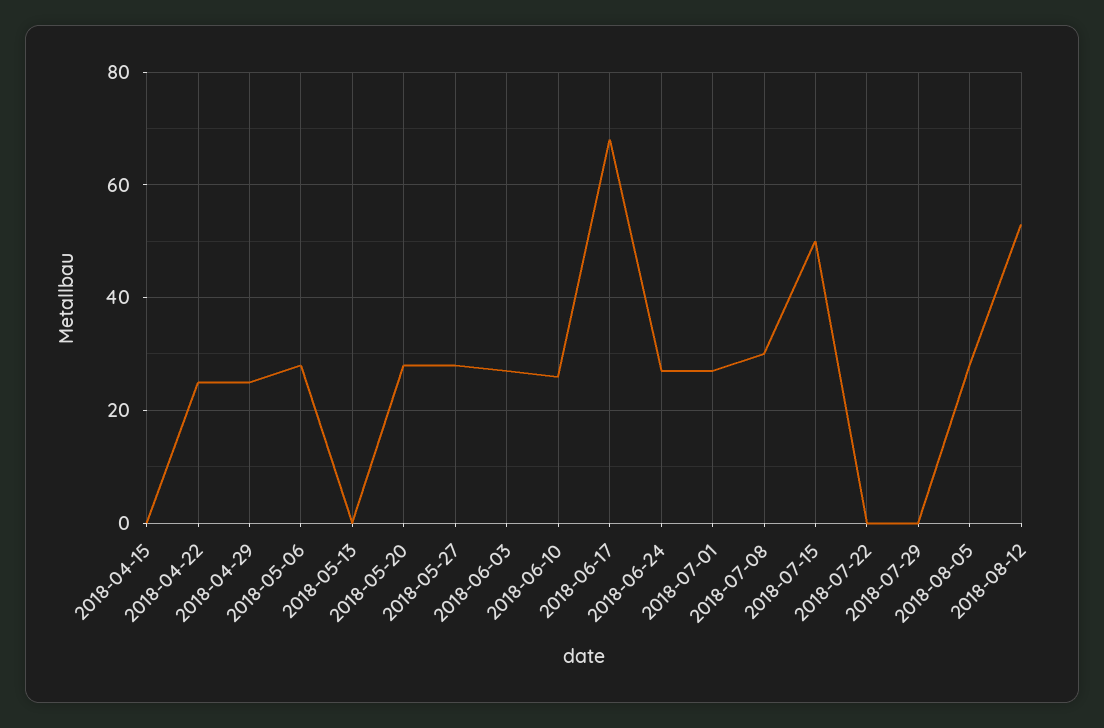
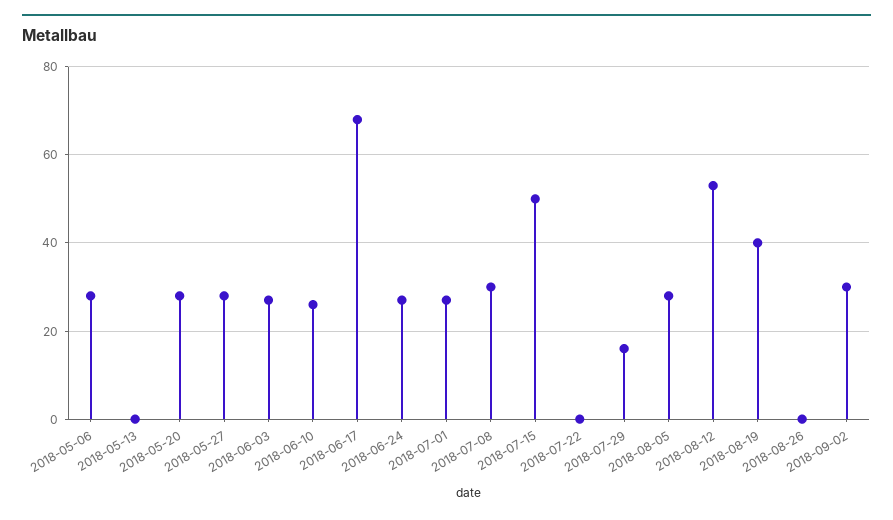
2018-04-15: 0 -> none
2018-04-22: 25 -> none
2018-04-29: 25 -> none
2018-07-29: 0 -> 15
2018-08-19: none -> 40
2018-08-26: none -> 0
2018-09-02: none -> 30

